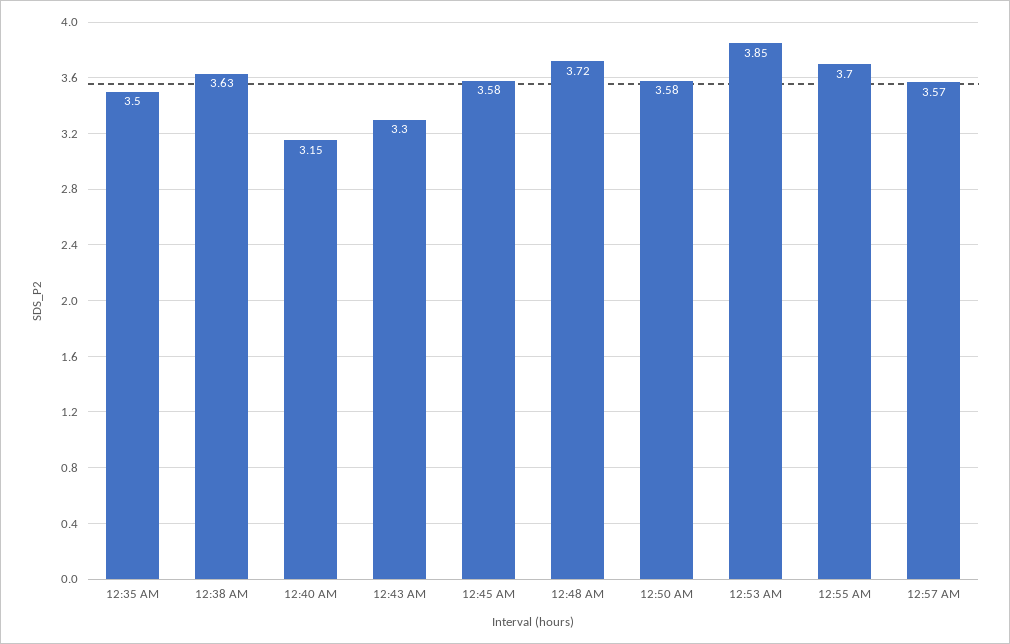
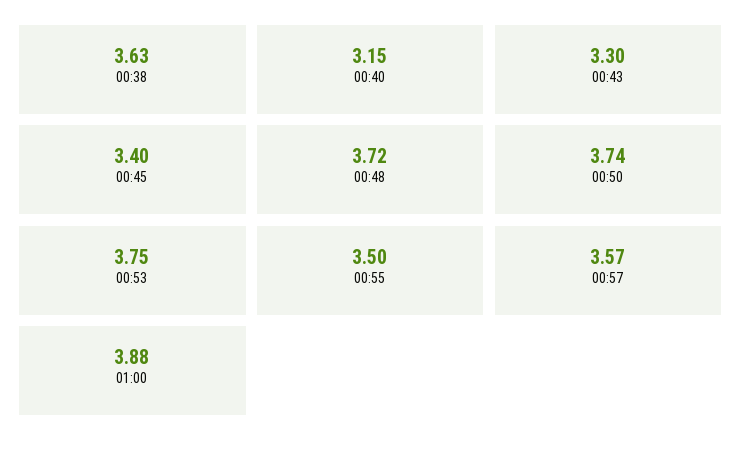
12:35 AM: 3.5 -> none
12:45 AM: 3.58 -> 3.4
12:50 AM: 3.58 -> 3.74
12:53 AM: 3.85 -> 3.75
12:55 AM: 3.7 -> 3.5
01:00: none -> 3.88

